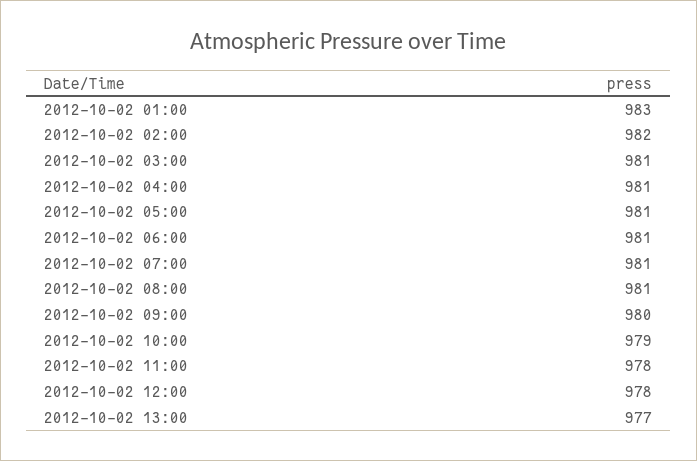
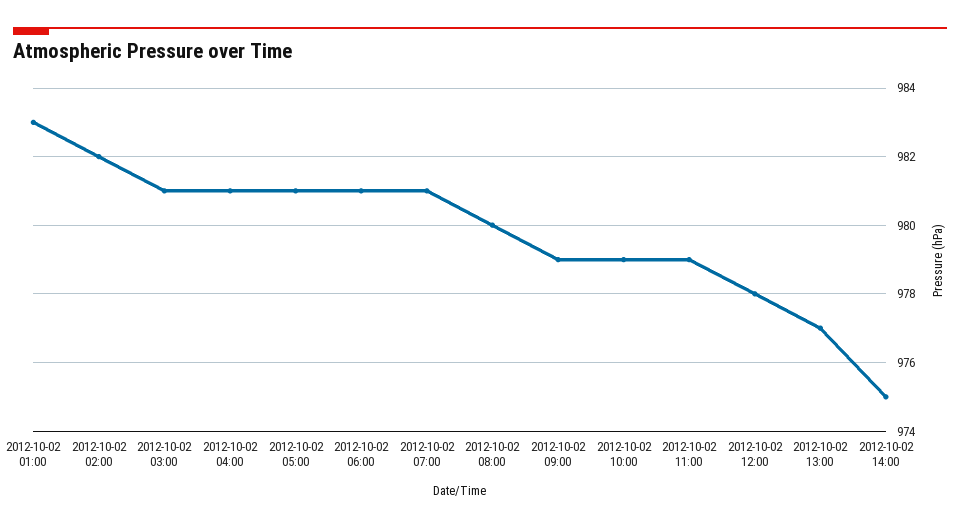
2012-10-02 08:00: 981 -> 980
2012-10-02 09:00: 980 -> 979
2012-10-02 11:00: 978 -> 979
2012-10-02 14:00: none -> 975

